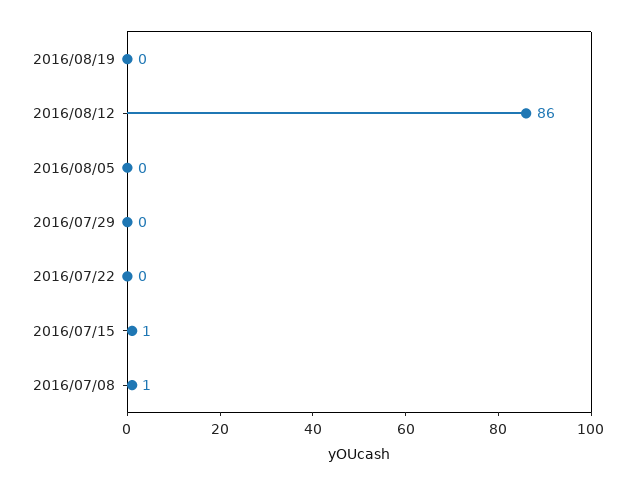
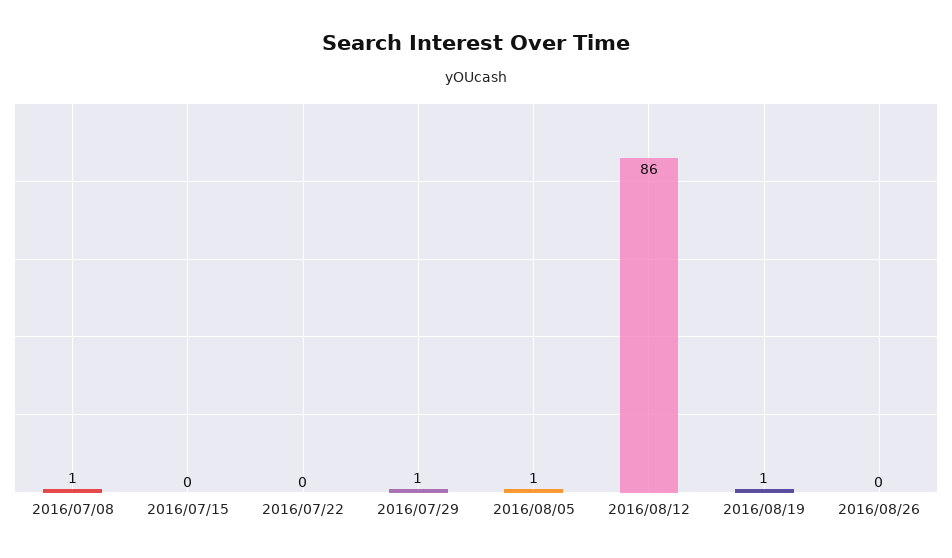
2016/08/19: 0 -> 1
2016/08/05: 0 -> 1
2016/07/29: 0 -> 1
2016/07/15: 1 -> 0
2016/08/26: none -> 0

